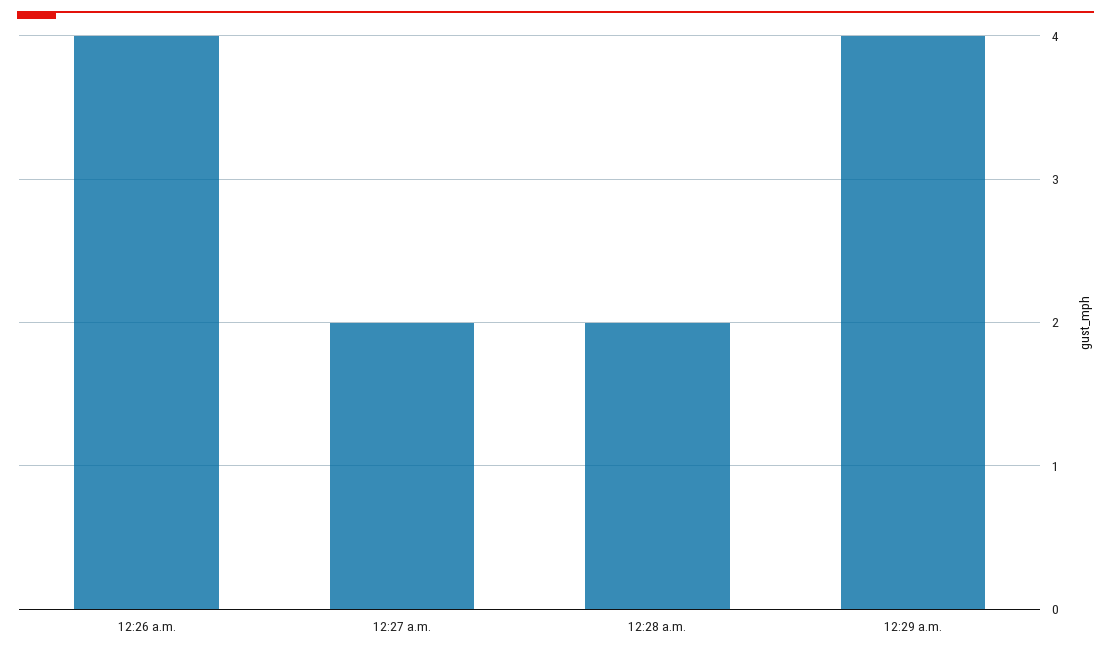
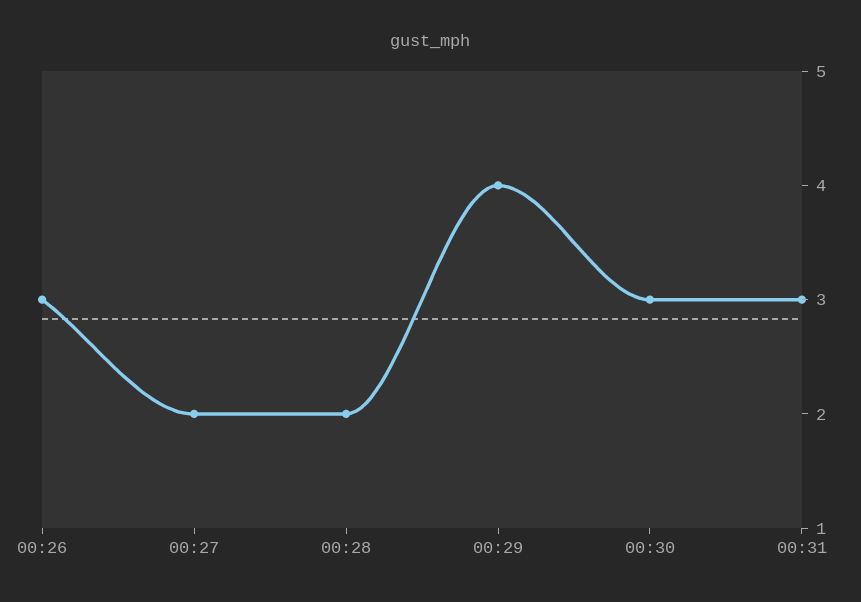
12:26 a.m.: 4 -> 3
00:30: none -> 3
00:31: none -> 3

